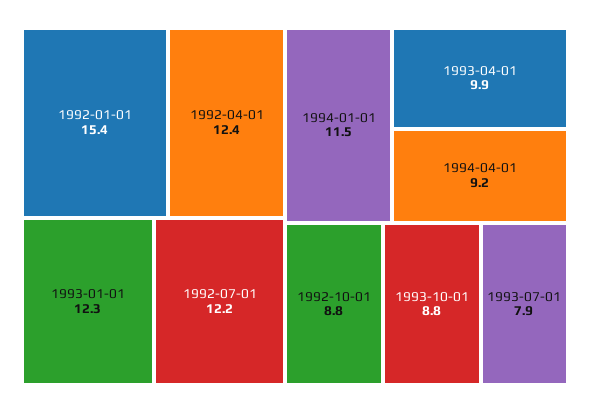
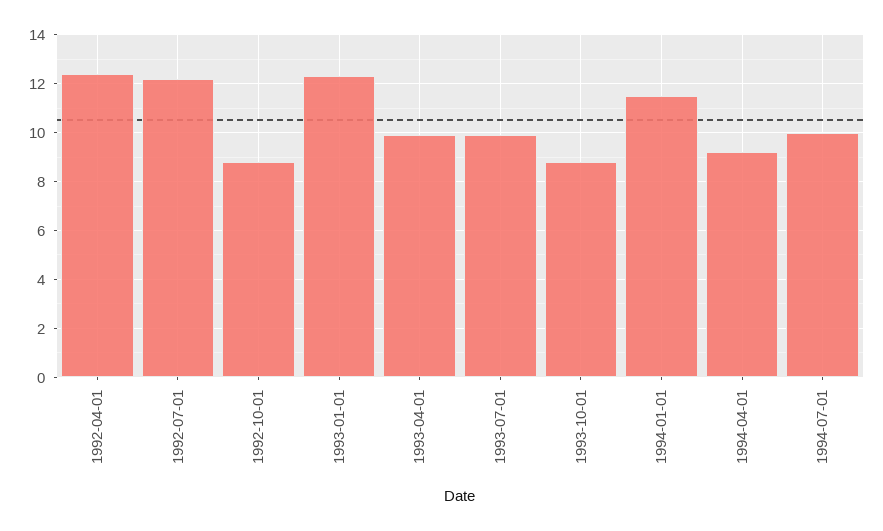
1992-01-01: 15.4 -> none
1993-07-01: 7.9 -> 10
1994-07-01: none -> 10

